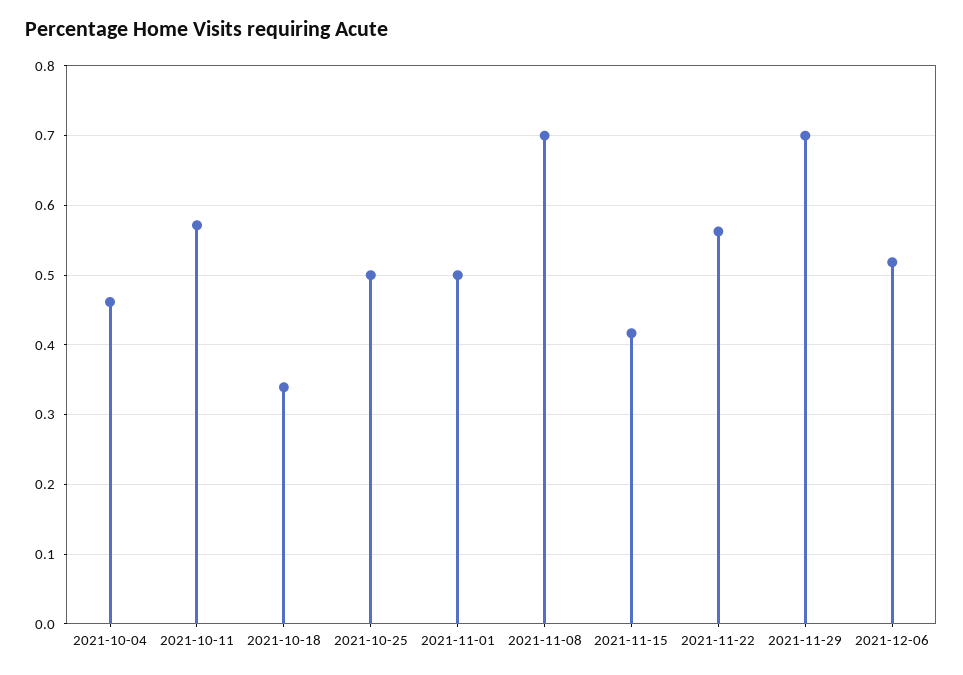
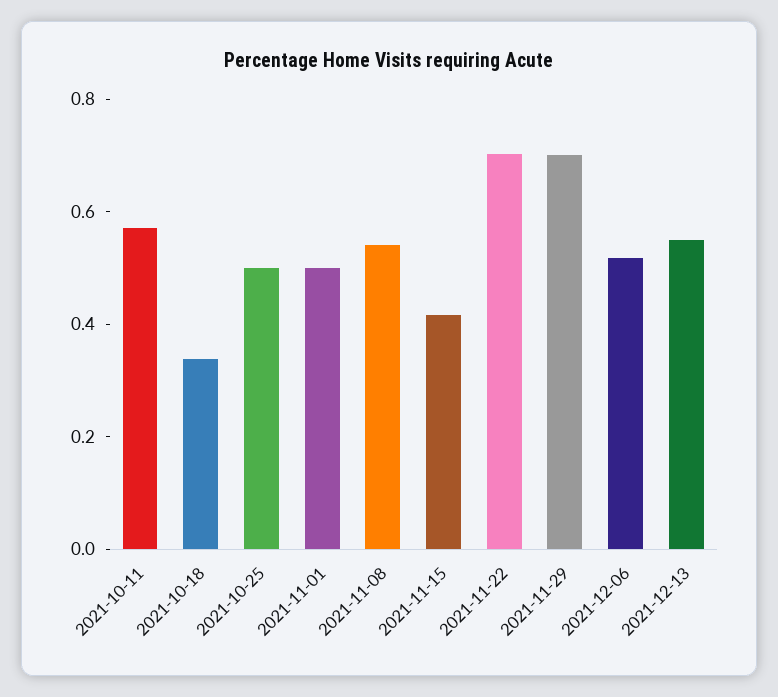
2021-10-04: 0.46 -> none
2021-11-08: 0.7 -> 0.55
2021-11-22: 0.56 -> 0.7
2021-12-13: none -> 0.55

